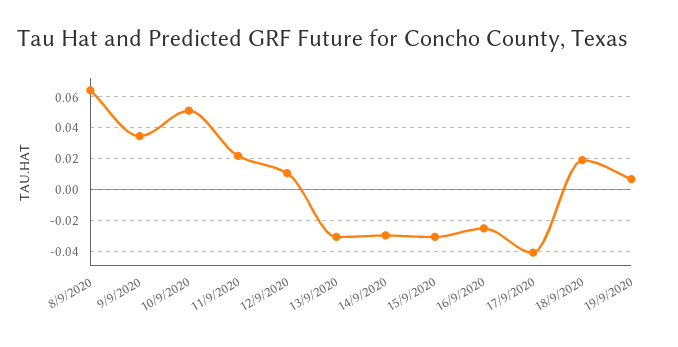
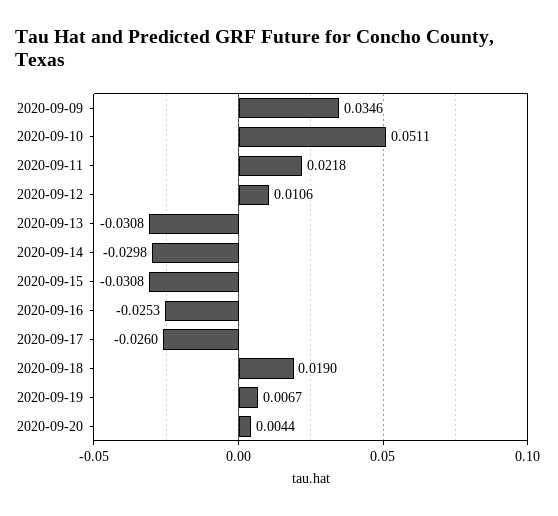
8/9/2020: 0.065 -> none
17/9/2020: -0.04 -> -0.026
2020-09-20: none -> 0.0044

